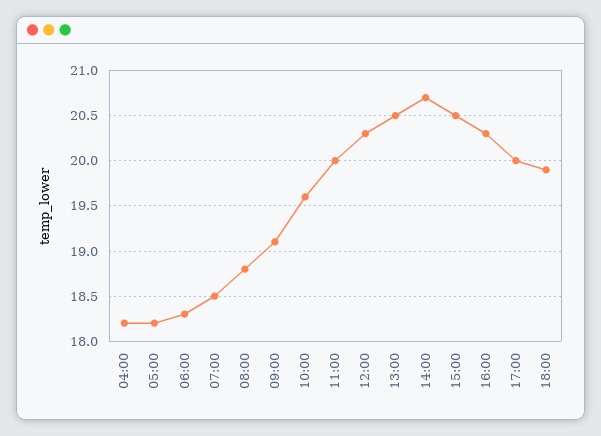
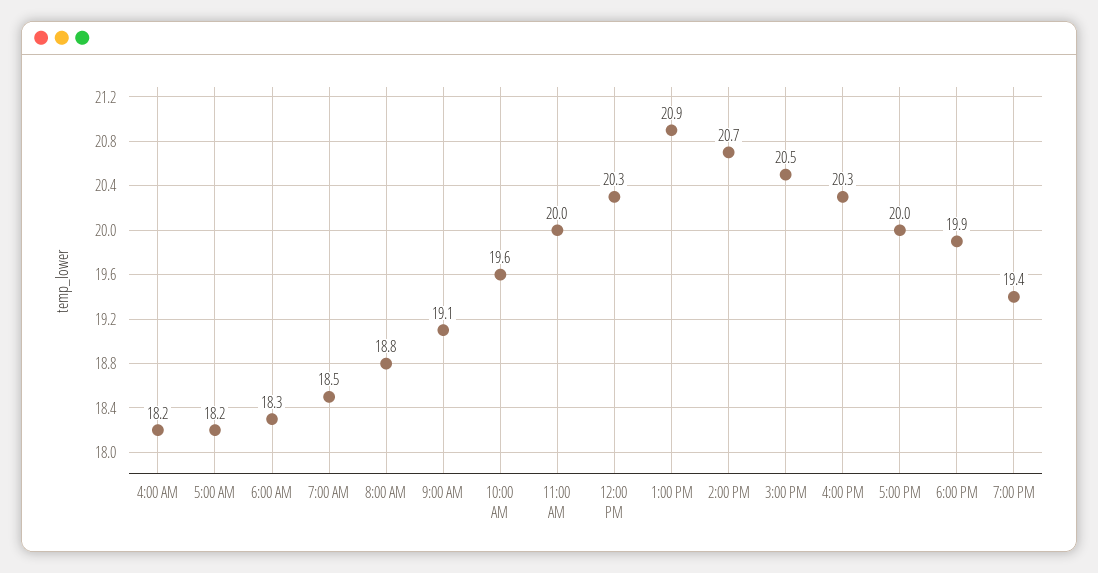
13:00: 20.5 -> 20.9
7:00 PM: none -> 19.4

